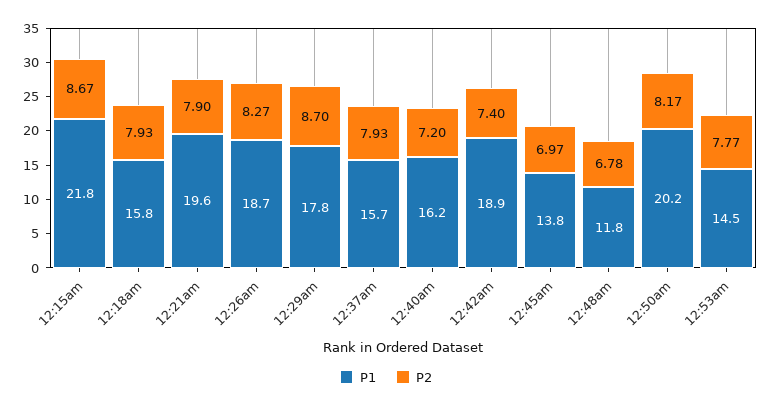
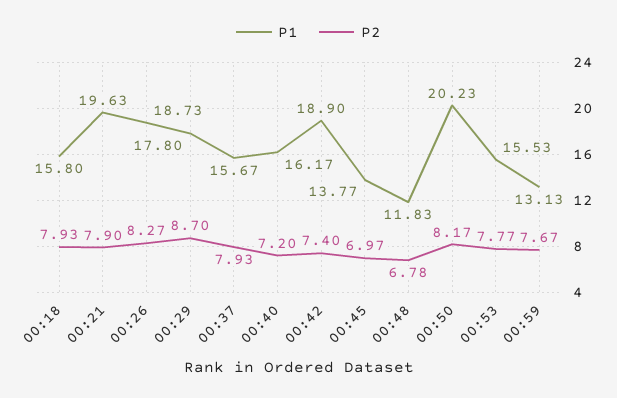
P1, 12:15am: 21.8 -> none
P2, 12:15am: 8.67 -> none
P1, 12:53am: 14.5 -> 15.53
P1, 00:59: none -> 13.13
P2, 00:59: none -> 7.67

